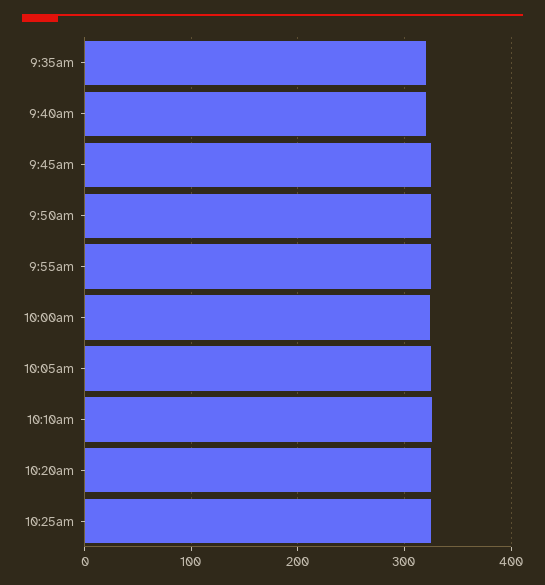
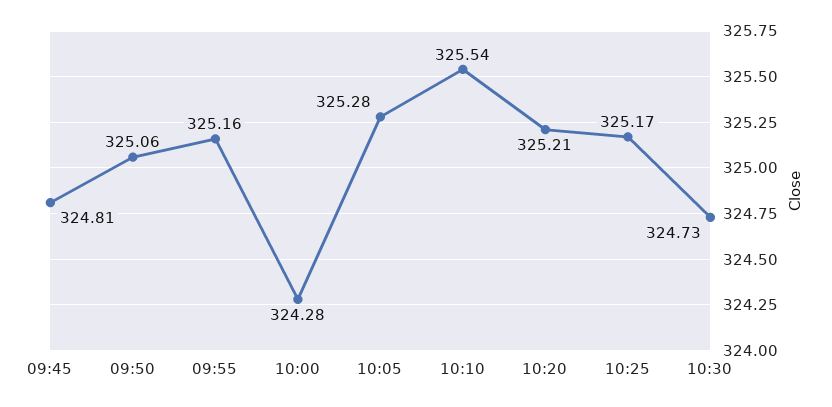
9:35am: 320 -> none
9:40am: 320 -> none
10:30: none -> 324.73

